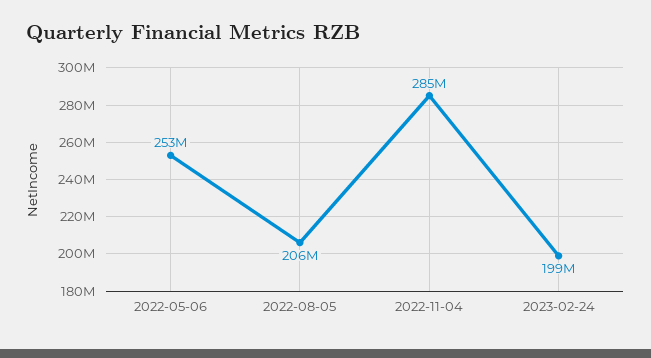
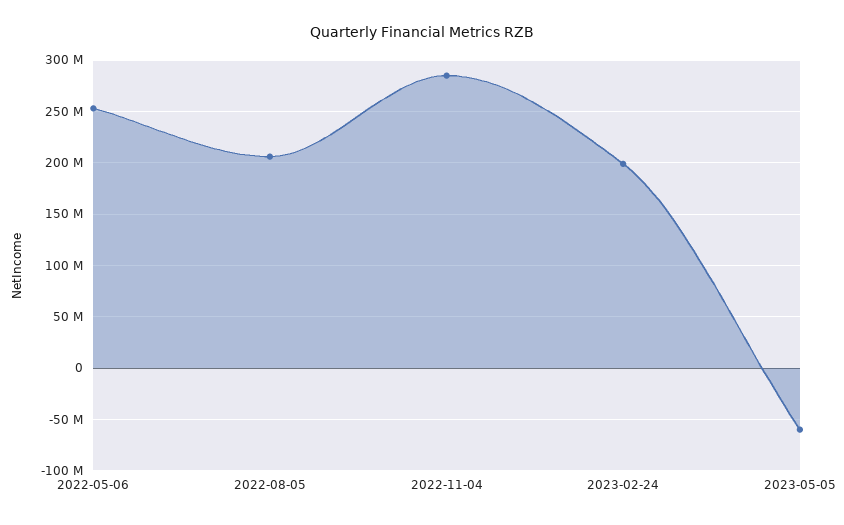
2023-05-05: none -> -60000000

